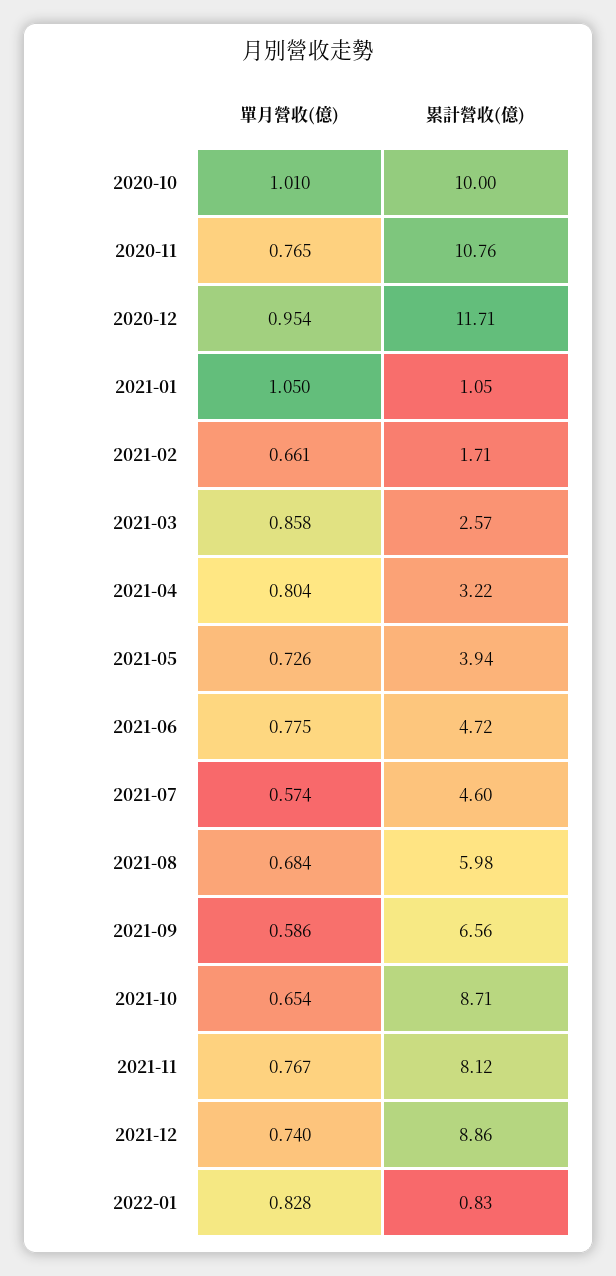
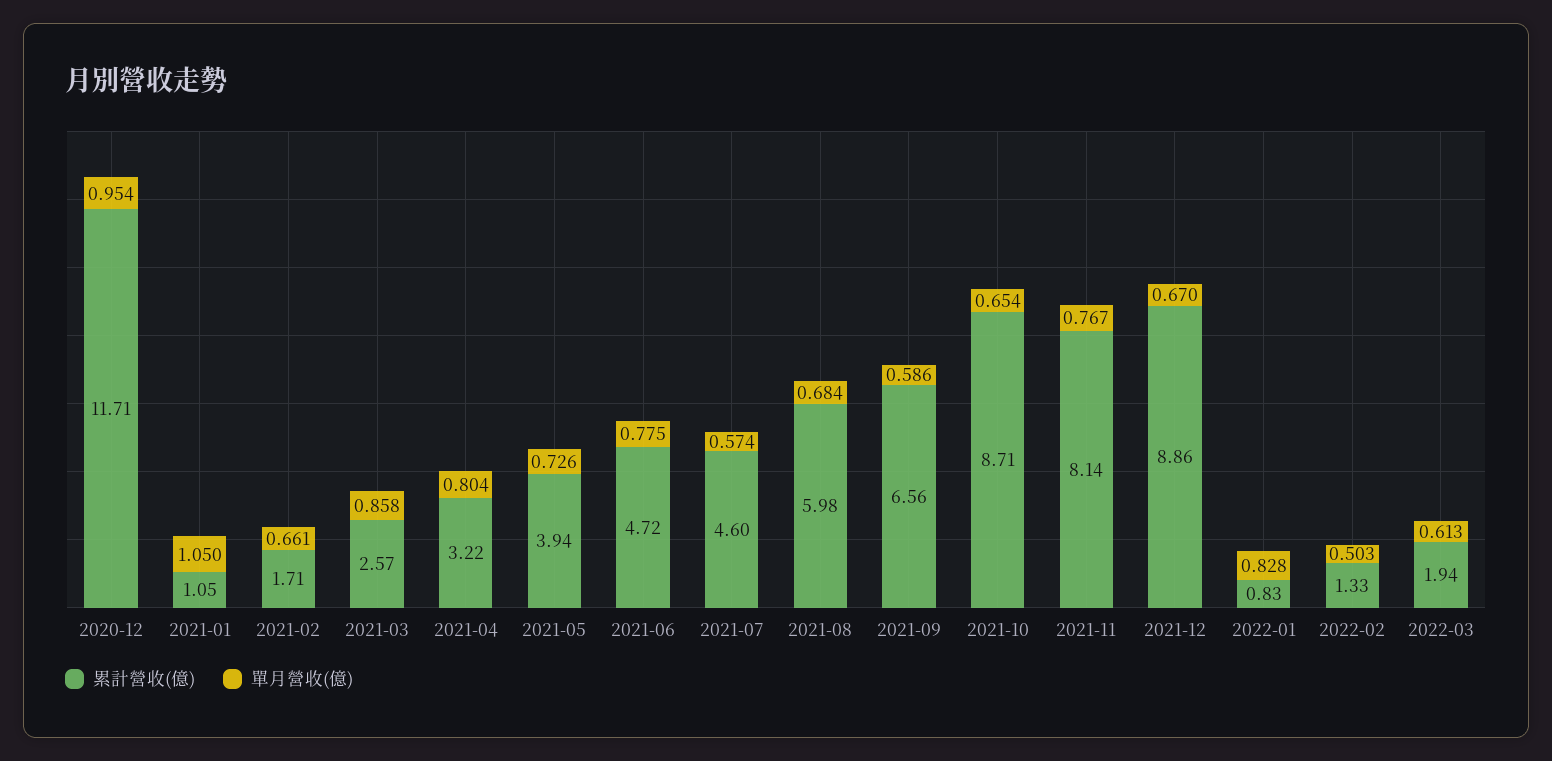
單月營收(億), 2020-10: 1.01 -> none
累計營收(億), 2020-10: 10 -> none
單月營收(億), 2020-11: 0.765 -> none
累計營收(億), 2020-11: 10.76 -> none
累計營收(億), 2021-11: 8.12 -> 8.14
單月營收(億), 2021-12: 0.74 -> 0.67
累計營收(億), 2022-02: none -> 1.33
單月營收(億), 2022-02: none -> 0.503
累計營收(億), 2022-03: none -> 1.94
單月營收(億), 2022-03: none -> 0.613

